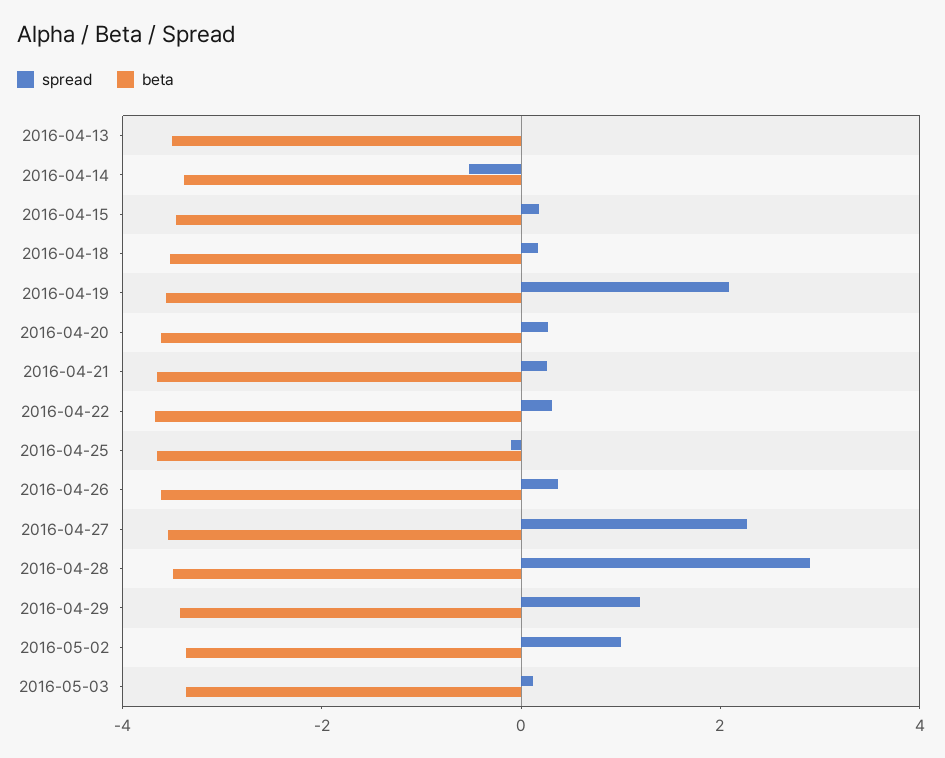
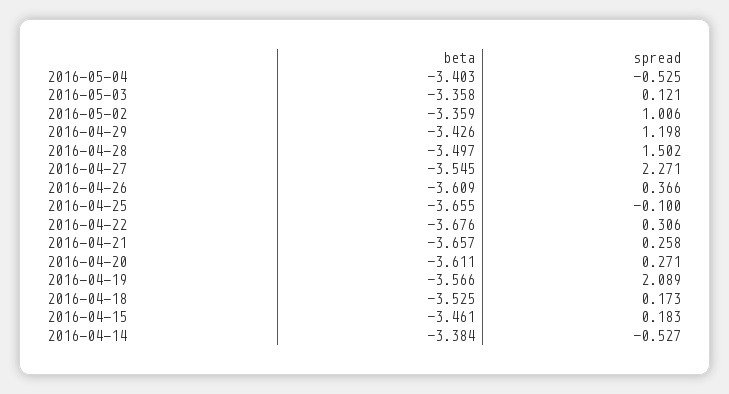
spread, 2016-04-13: 0 -> none
beta, 2016-04-13: -3.5 -> none
spread, 2016-04-28: 3 -> 1.502
beta, 2016-05-04: none -> -3.403
spread, 2016-05-04: none -> -0.525

